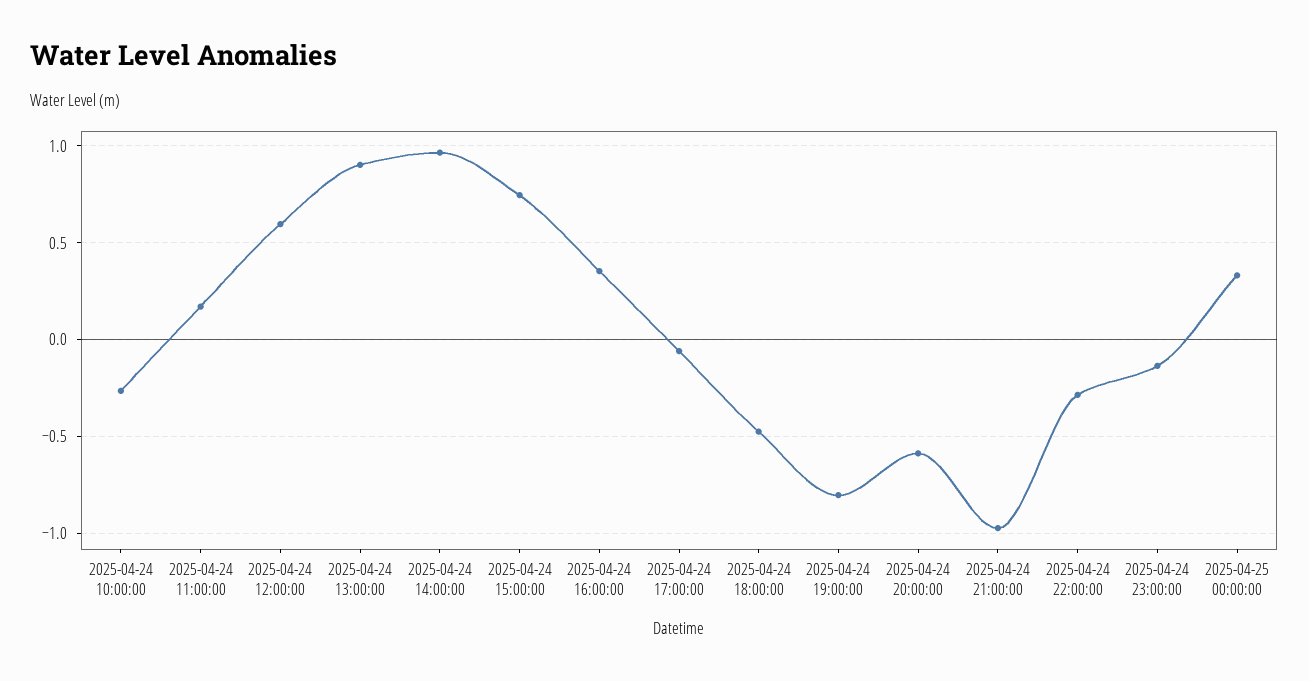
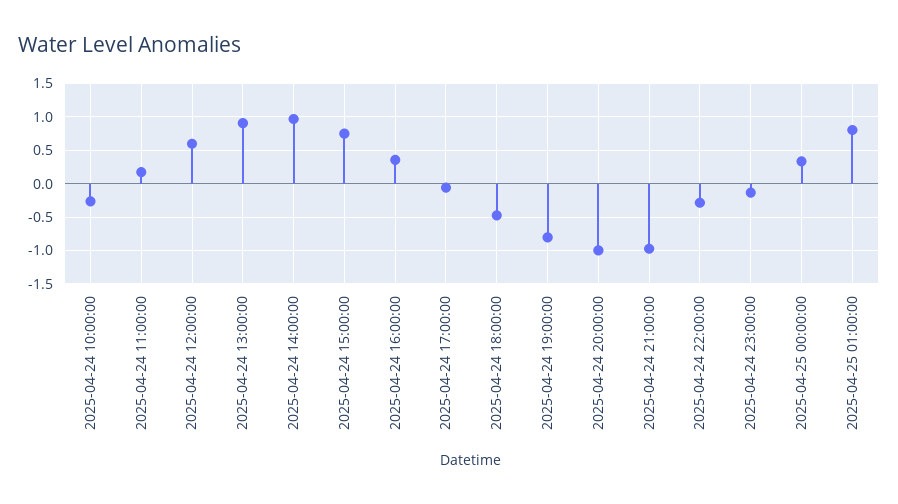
2025-04-24 20:00:00: -0.6 -> -1
2025-04-25 01:00:00: none -> 0.8

